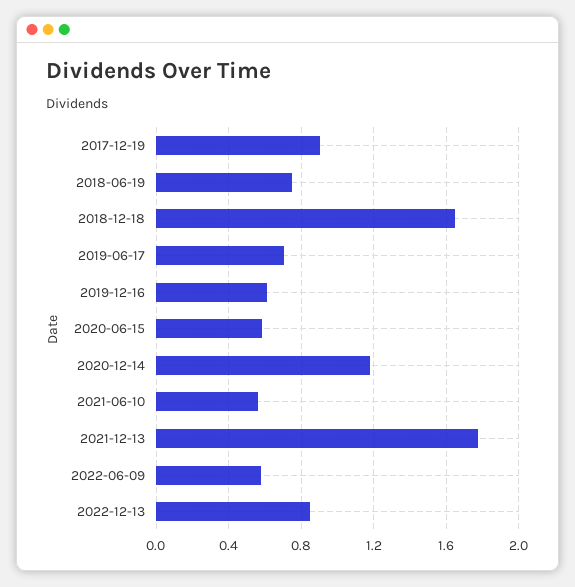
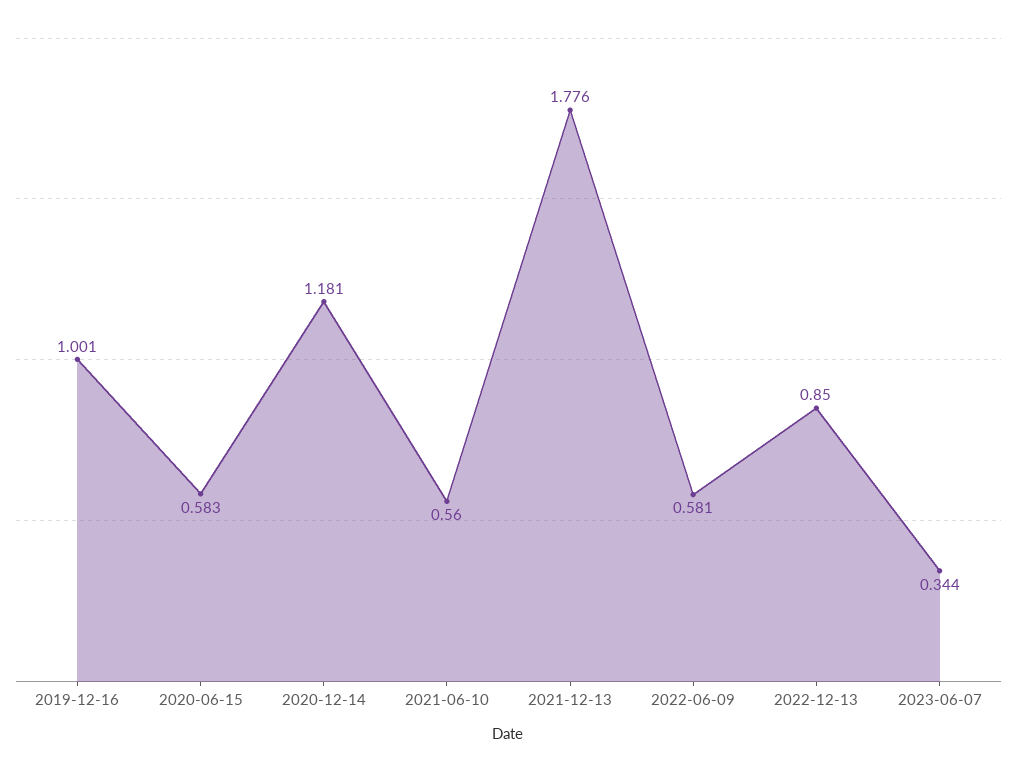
2017-12-19: 0.9 -> none
2018-06-19: 0.75 -> none
2018-12-18: 1.65 -> none
2019-06-17: 0.7 -> none
2019-12-16: 0.6 -> 1.001
2023-06-07: none -> 0.344

